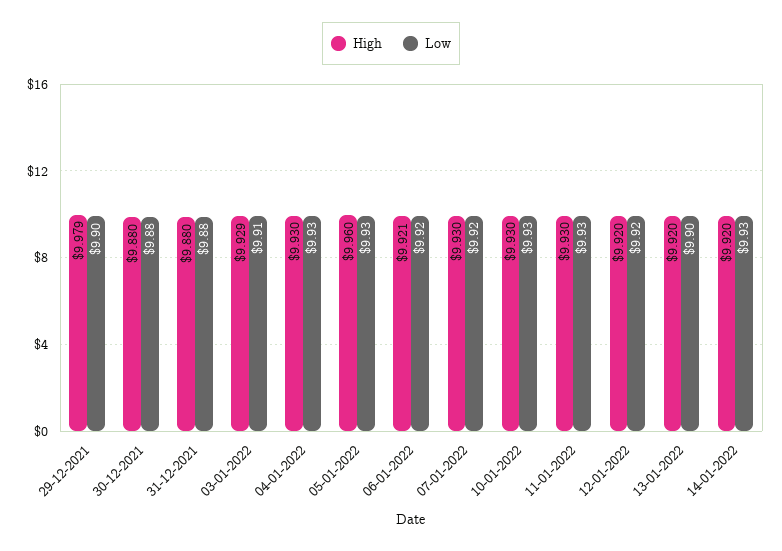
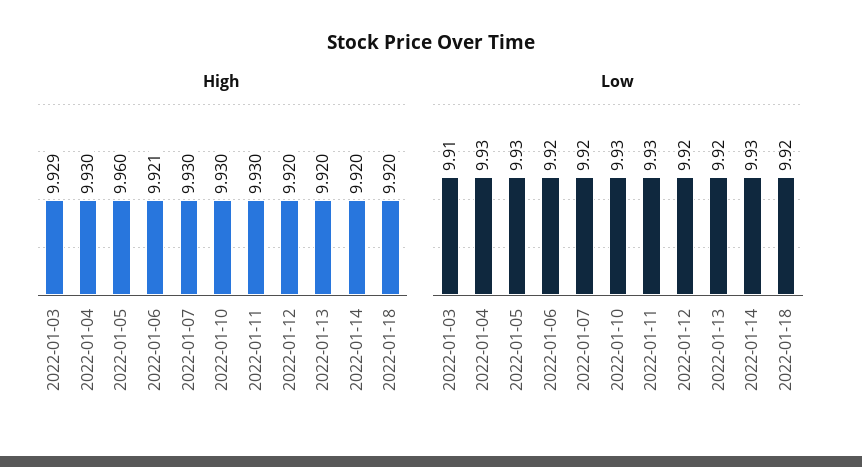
High, 29-12-2021: 9.979 -> none
Low, 29-12-2021: 9.9 -> none
High, 30-12-2021: 9.88 -> none
Low, 30-12-2021: 9.88 -> none
High, 31-12-2021: 9.88 -> none
Low, 31-12-2021: 9.88 -> none
Low, 13-01-2022: 9.9 -> 9.92
High, 2022-01-18: none -> 9.92
Low, 2022-01-18: none -> 9.92

